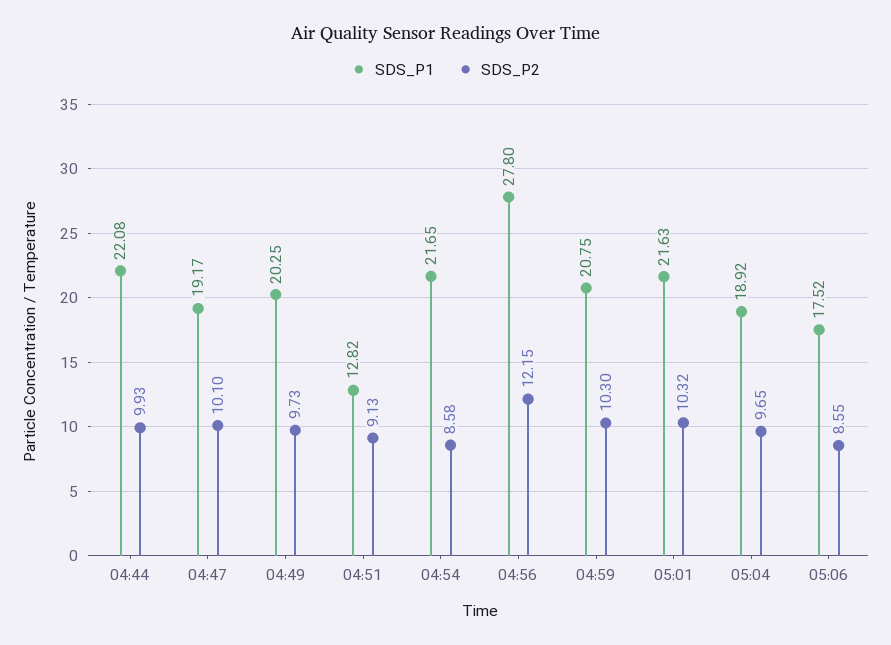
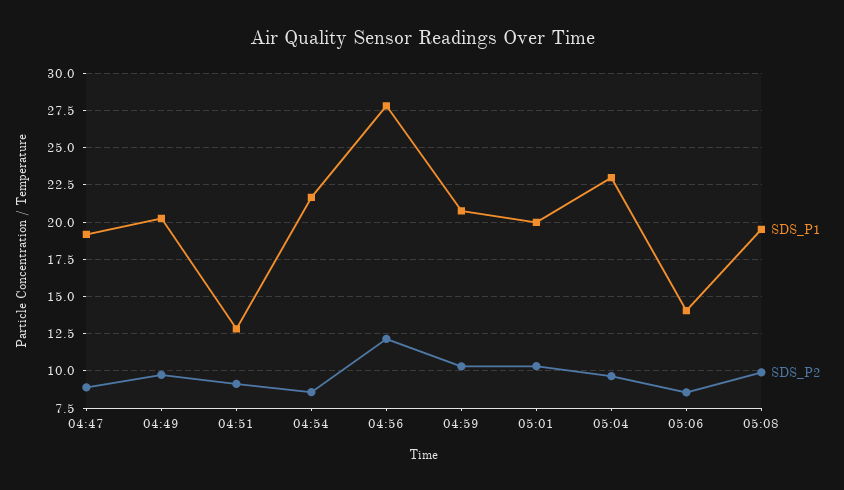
SDS_P1, 04:44: 22.08 -> none
SDS_P2, 04:44: 9.93 -> none
SDS_P2, 04:47: 10.1 -> 9
SDS_P1, 05:01: 21.63 -> 20
SDS_P1, 05:04: 18.92 -> 23
SDS_P1, 05:06: 17.52 -> 14
SDS_P1, 05:08: none -> 19.5
SDS_P2, 05:08: none -> 10

